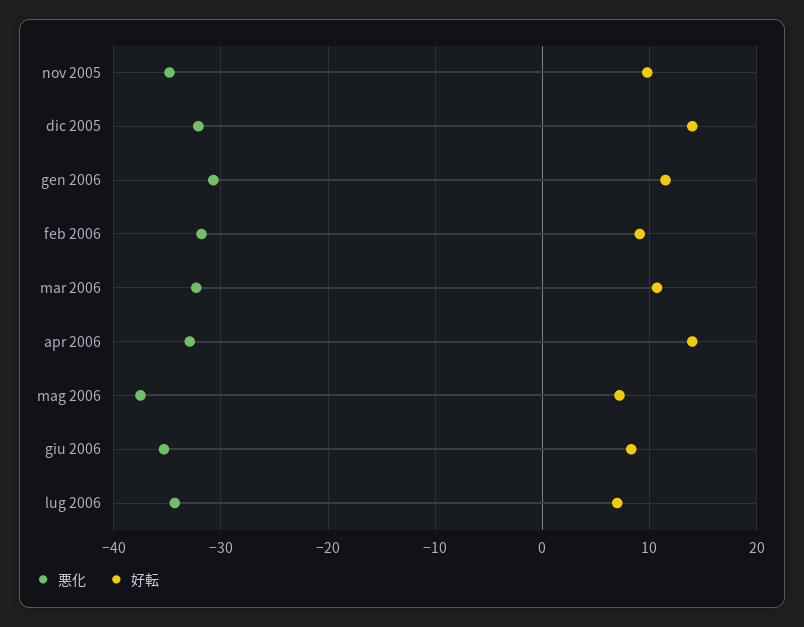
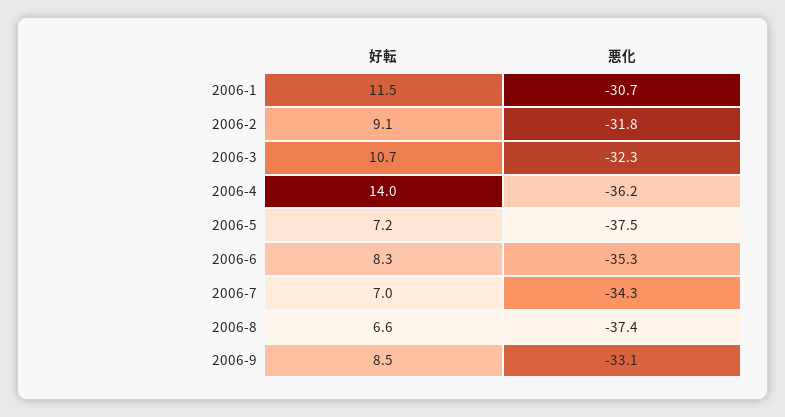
悪化, nov 2005: -35 -> none
好転, nov 2005: 10 -> none
悪化, dic 2005: -32 -> none
好転, dic 2005: 14 -> none
悪化, apr 2006: -33 -> -36.2
好転, 2006-8: none -> 6.6
悪化, 2006-8: none -> -37.4
好転, 2006-9: none -> 8.5
悪化, 2006-9: none -> -33.1

